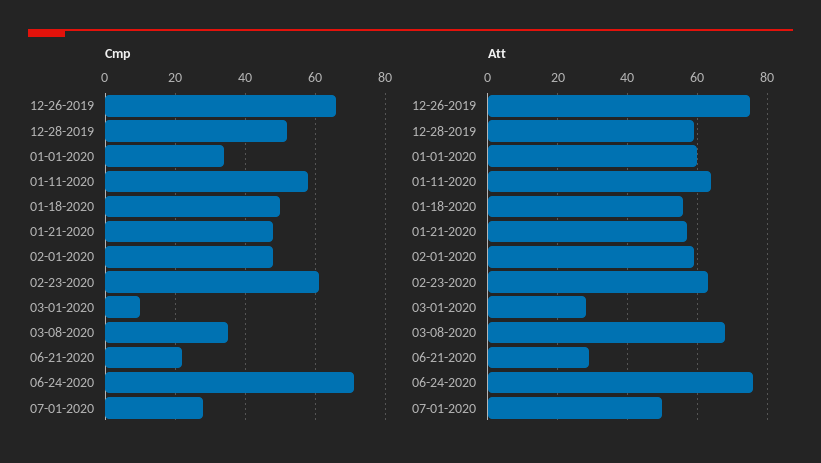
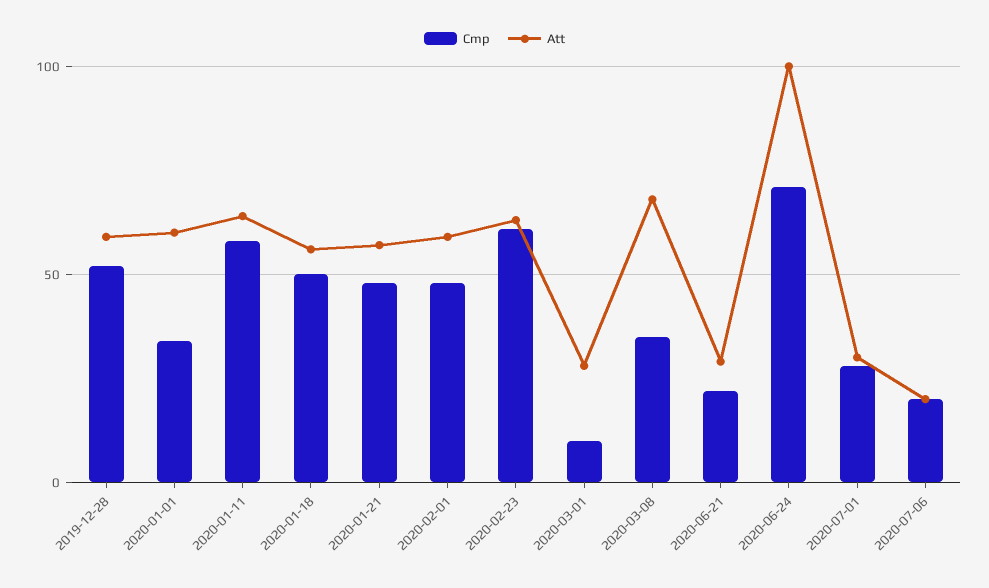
Cmp, 12-26-2019: 65 -> none
Att, 12-26-2019: 75 -> none
Att, 06-24-2020: 75 -> 100
Att, 07-01-2020: 50 -> 30
Cmp, 2020-07-06: none -> 20
Att, 2020-07-06: none -> 20

